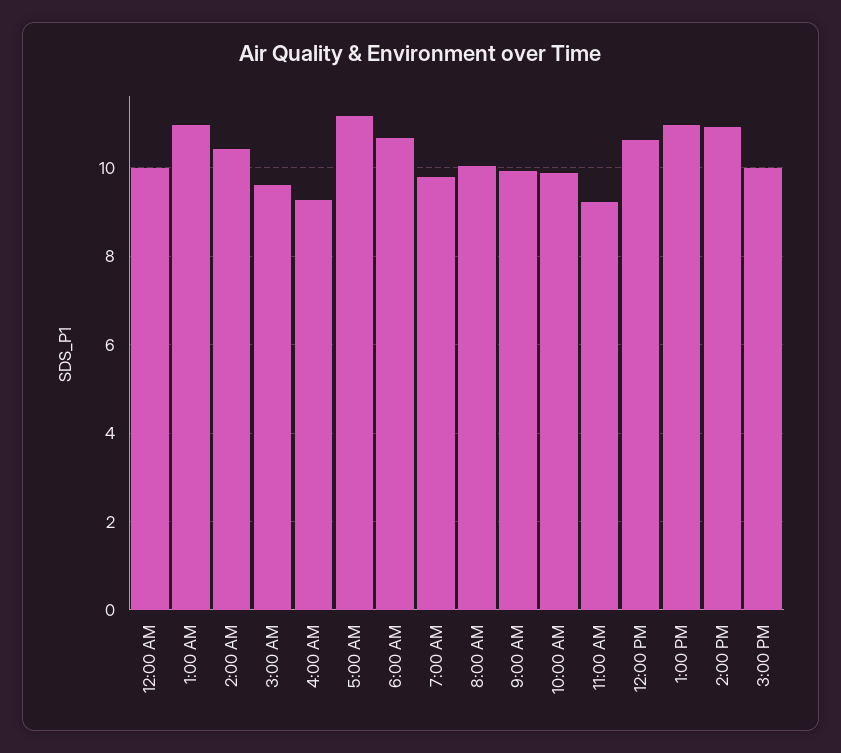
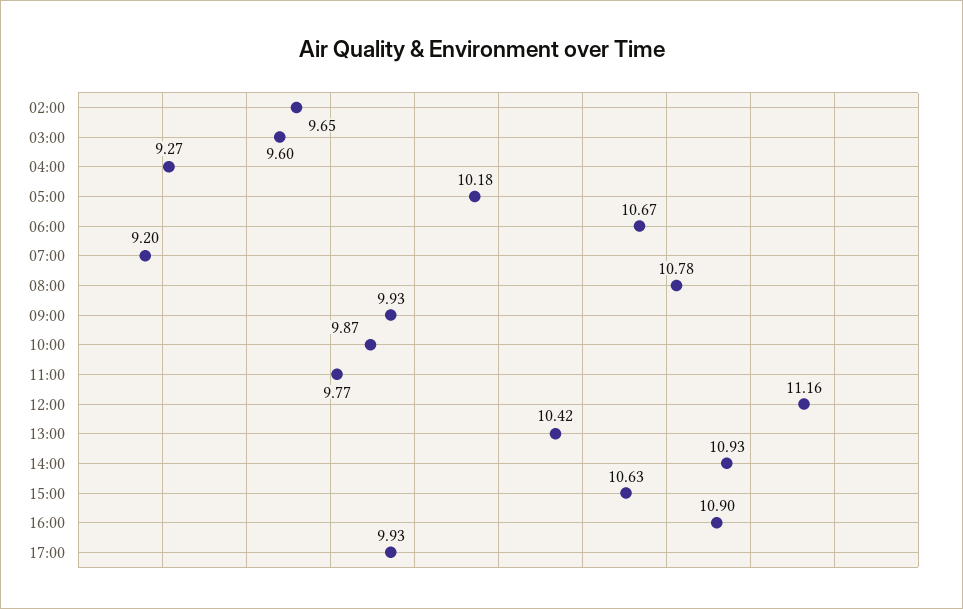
12:00 AM: 10 -> none
1:00 AM: 11 -> none
2:00 AM: 10.4 -> 9.65
5:00 AM: 11.2 -> 10.18
7:00 AM: 9.8 -> 9.2
8:00 AM: 10 -> 10.78
11:00 AM: 9.2 -> 9.77
12:00 PM: 10.6 -> 11.16
1:00 PM: 11 -> 10.42
3:00 PM: 10 -> 10.63
16:00: none -> 10.9
17:00: none -> 9.93

